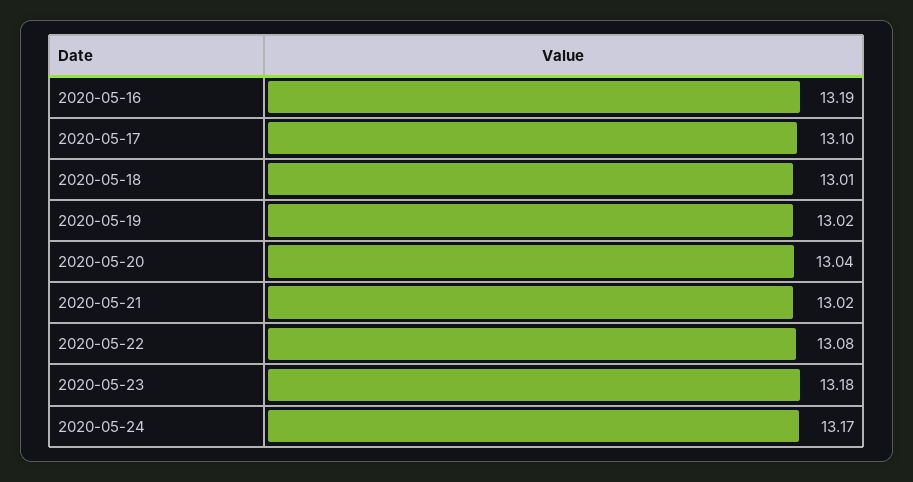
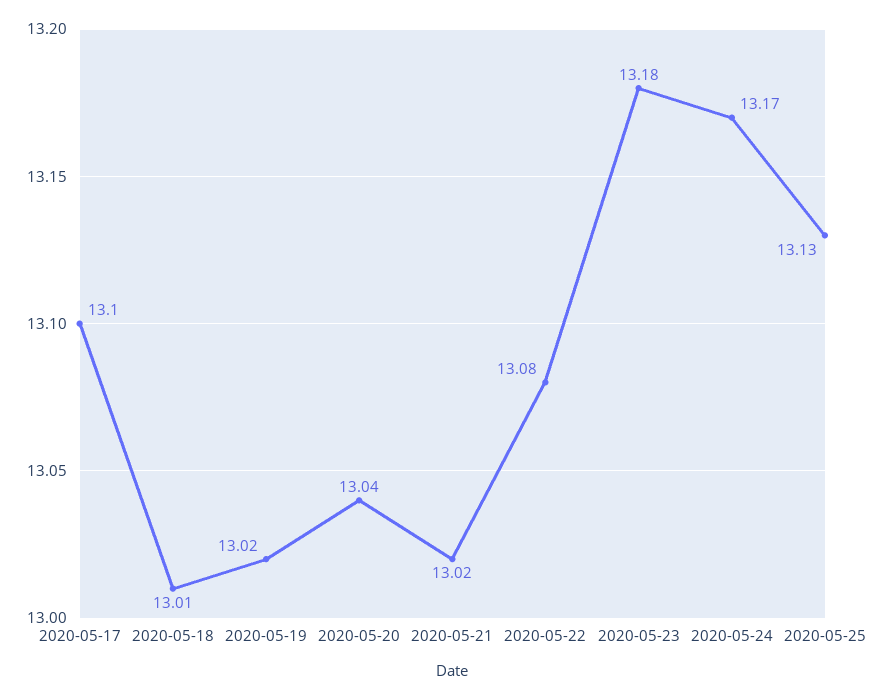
2020-05-16: 13.19 -> none
2020-05-25: none -> 13.13

